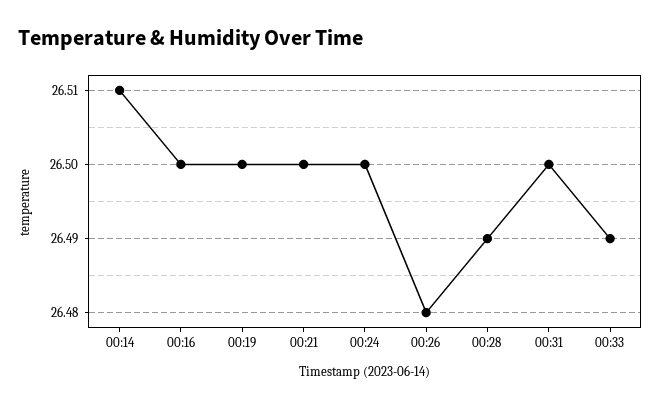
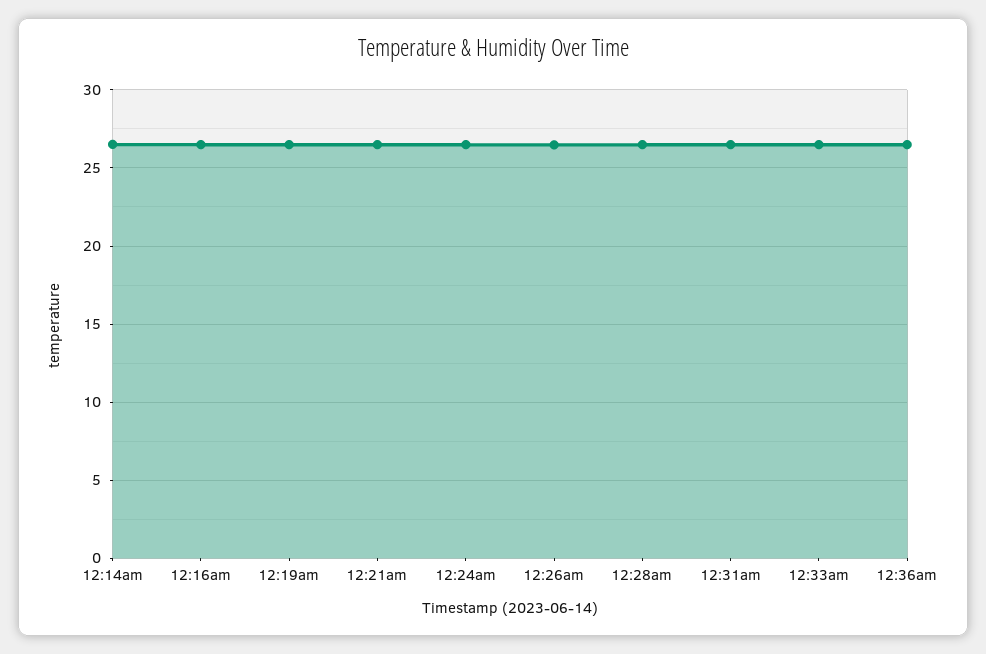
12:36am: none -> 26.5

